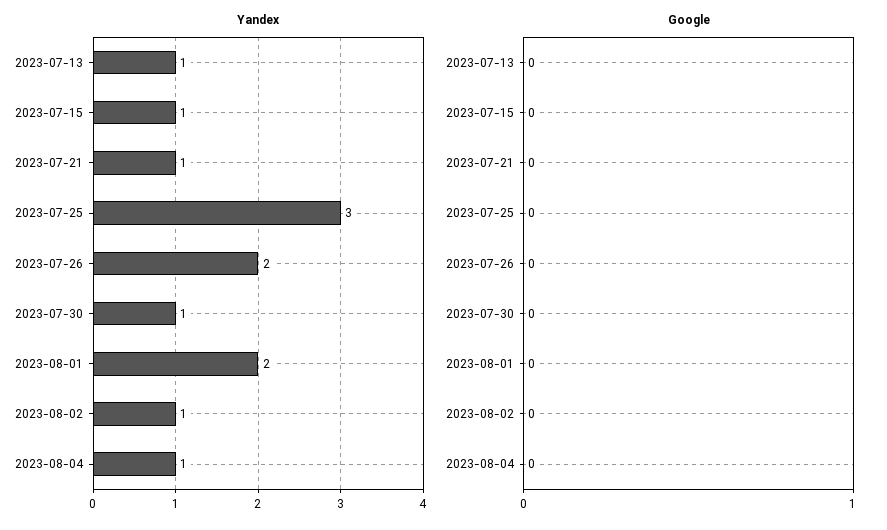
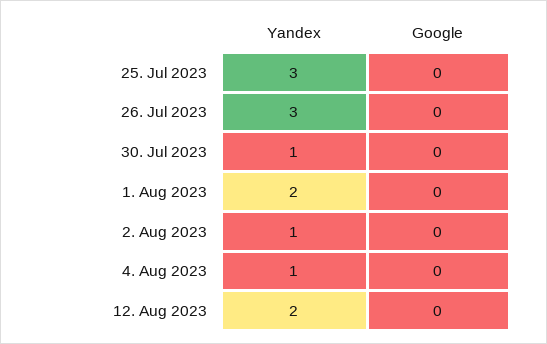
Yandex, 2023-07-13: 1 -> none
Yandex, 2023-07-15: 1 -> none
Yandex, 2023-07-21: 1 -> none
Yandex, 2023-07-26: 2 -> 3
Google, 2023-07-13: 0 -> none
Google, 2023-07-15: 0 -> none
Google, 2023-07-21: 0 -> none
Yandex, 12. Aug 2023: none -> 2
Google, 12. Aug 2023: none -> 0

